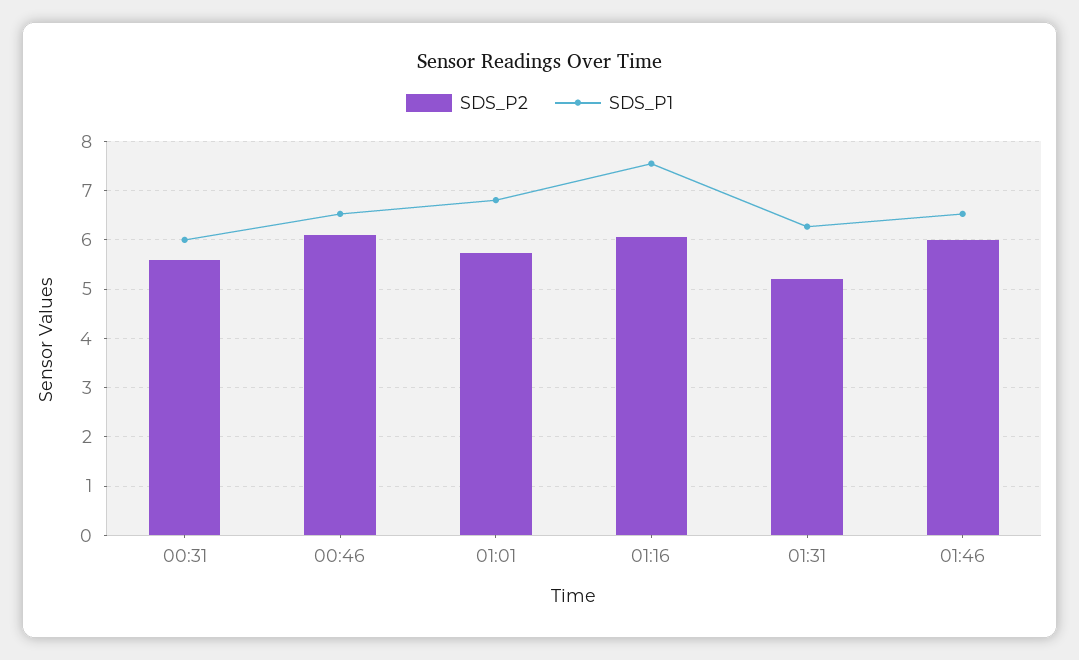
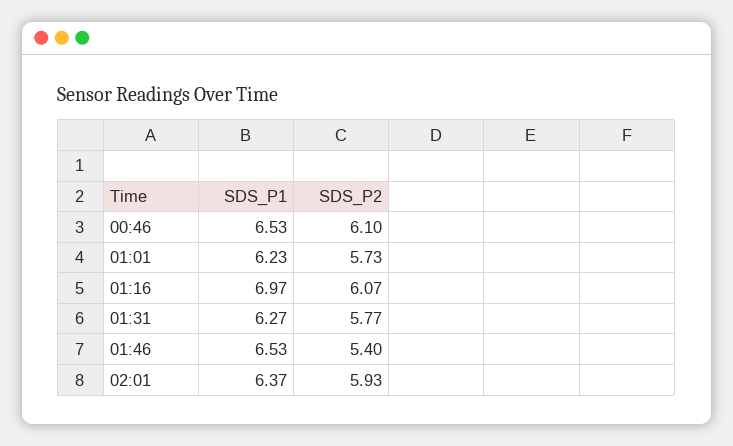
SDS_P2, 00:31: 5.6 -> none
SDS_P1, 00:31: 6 -> none
SDS_P1, 01:01: 6.8 -> 6.23
SDS_P1, 01:16: 7.6 -> 6.97
SDS_P2, 01:31: 5.2 -> 5.77
SDS_P2, 01:46: 6 -> 5.4
SDS_P1, 02:01: none -> 6.37
SDS_P2, 02:01: none -> 5.93

